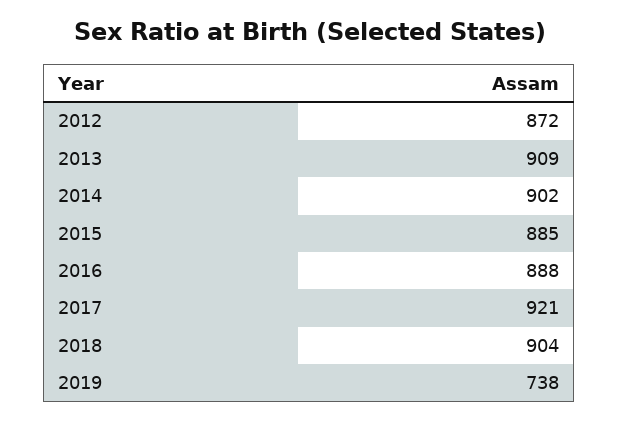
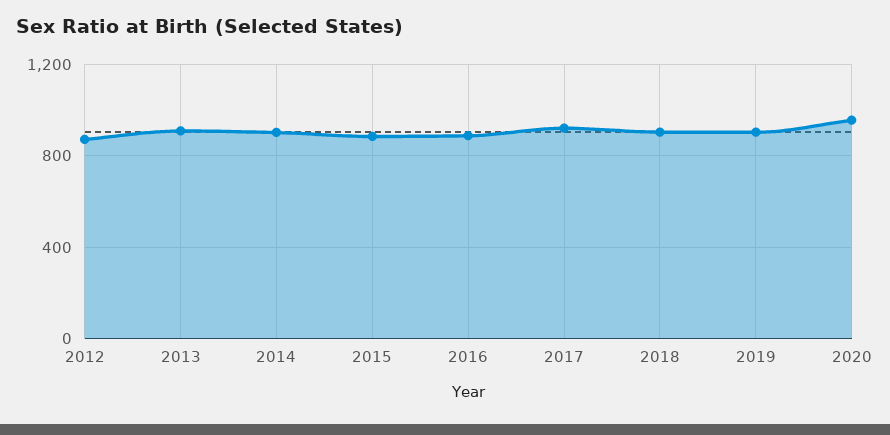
2019: 738 -> 900
2020: none -> 950

